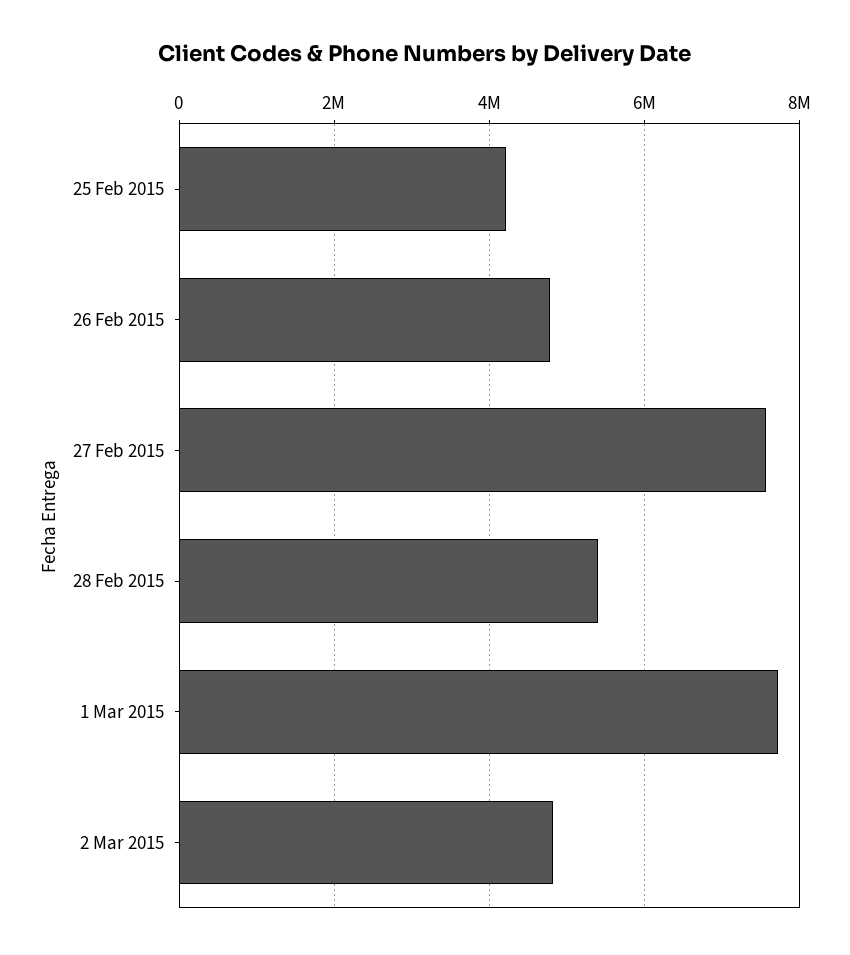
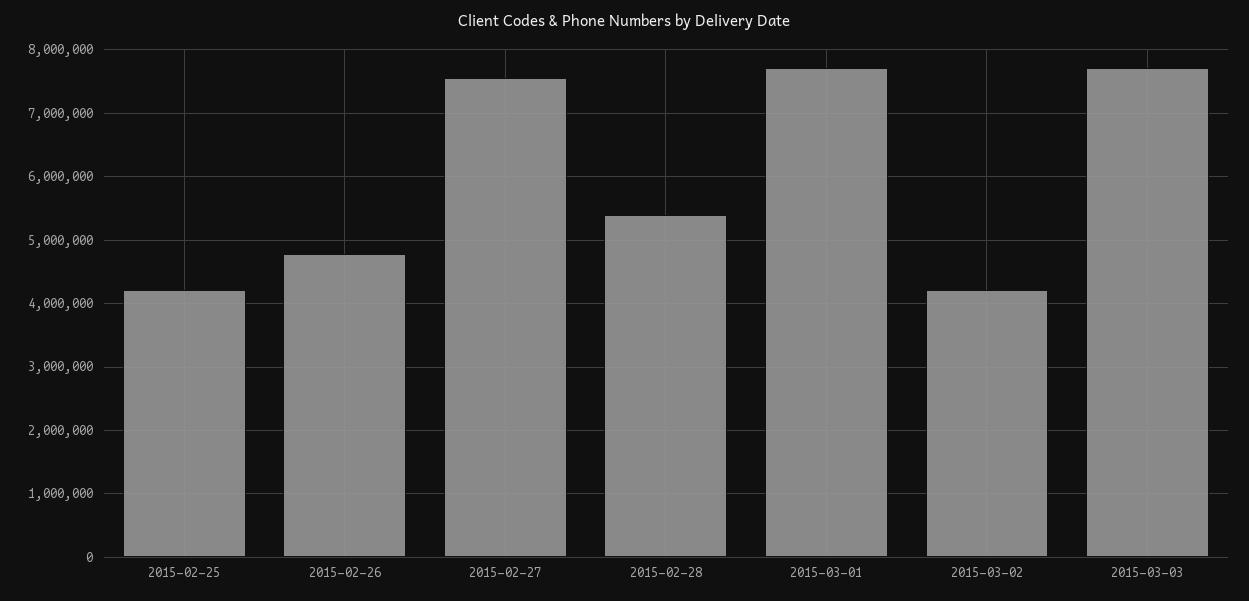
2 Mar 2015: 4800000 -> 4200000
2015-03-03: none -> 7700000

